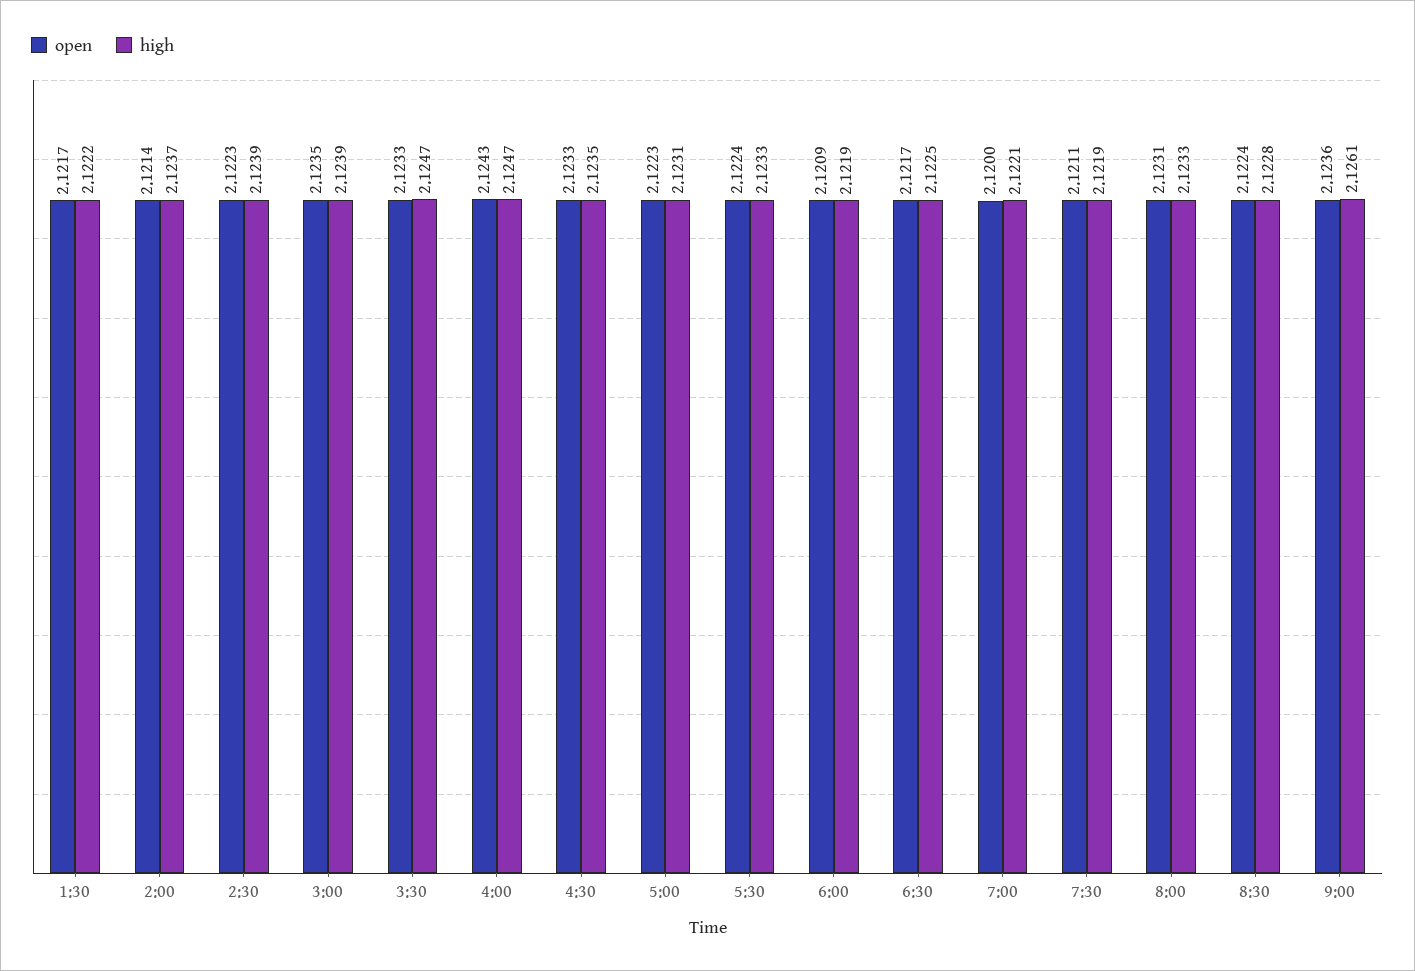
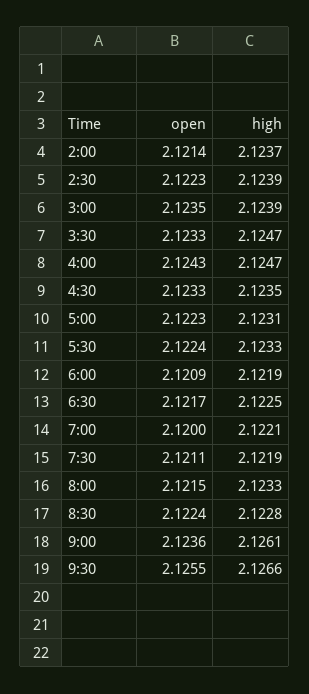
open, 1:30: 2.1217 -> none
high, 1:30: 2.1222 -> none
open, 8:00: 2.1231 -> 2.1215
open, 9:30: none -> 2.1255
high, 9:30: none -> 2.1266

